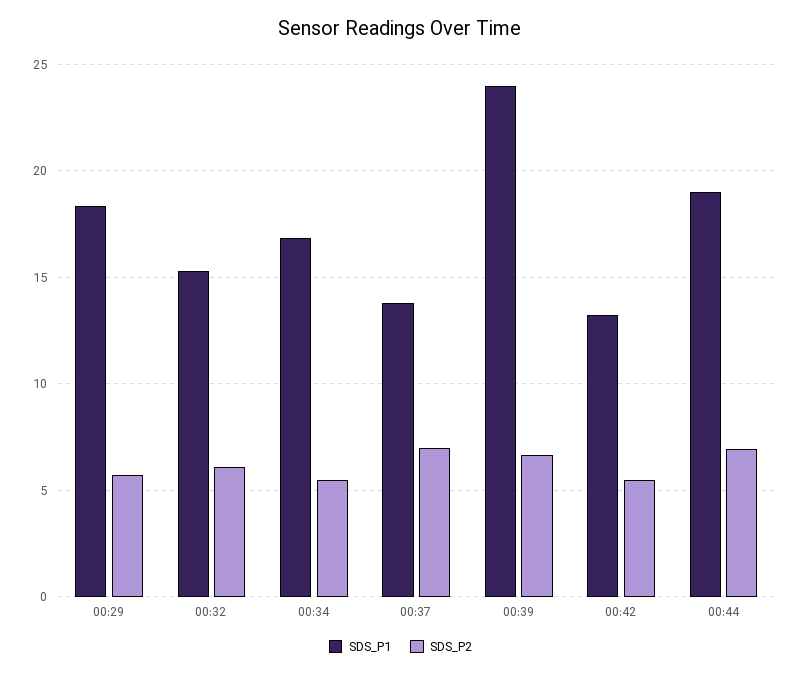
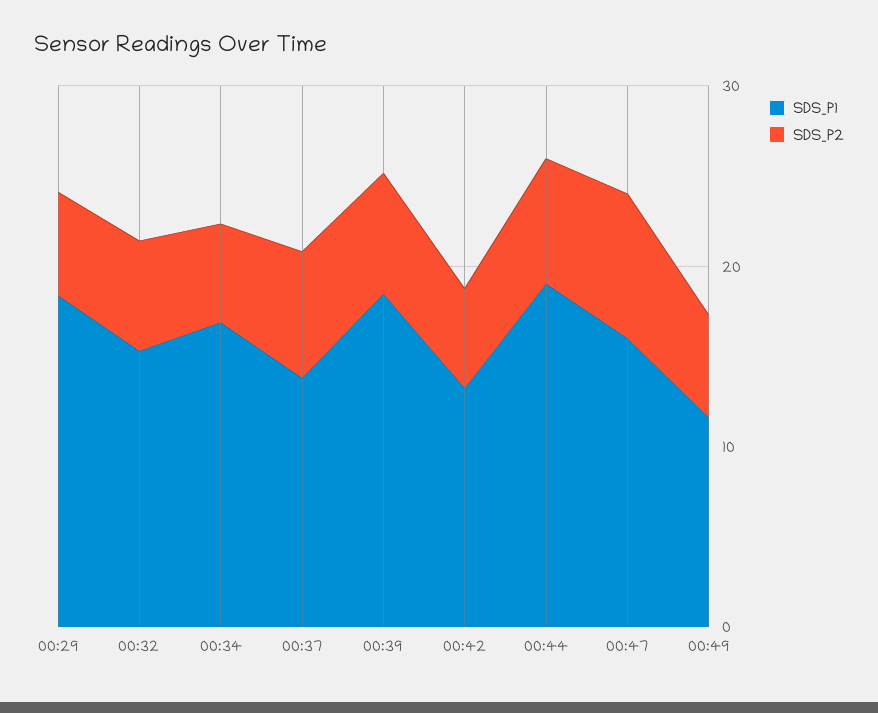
SDS_P1, 00:39: 24 -> 18
SDS_P1, 00:47: none -> 16
SDS_P2, 00:47: none -> 8
SDS_P1, 00:49: none -> 12
SDS_P2, 00:49: none -> 6

